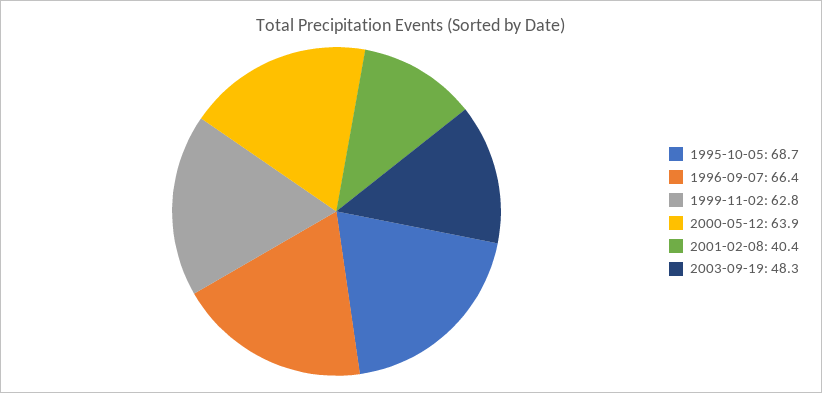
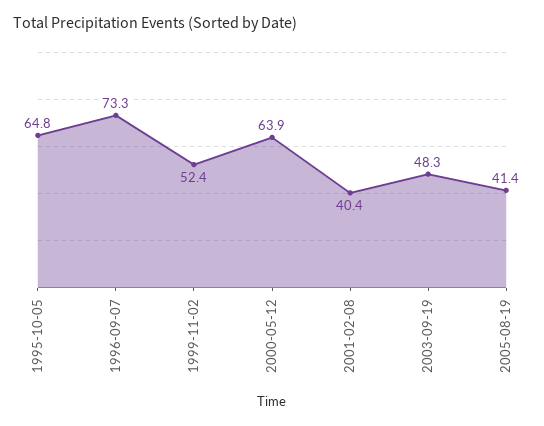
1995-10-05: 68.7 -> 64.8
1996-09-07: 66.4 -> 73.3
1999-11-02: 62.8 -> 52.4
2005-08-19: none -> 41.4

